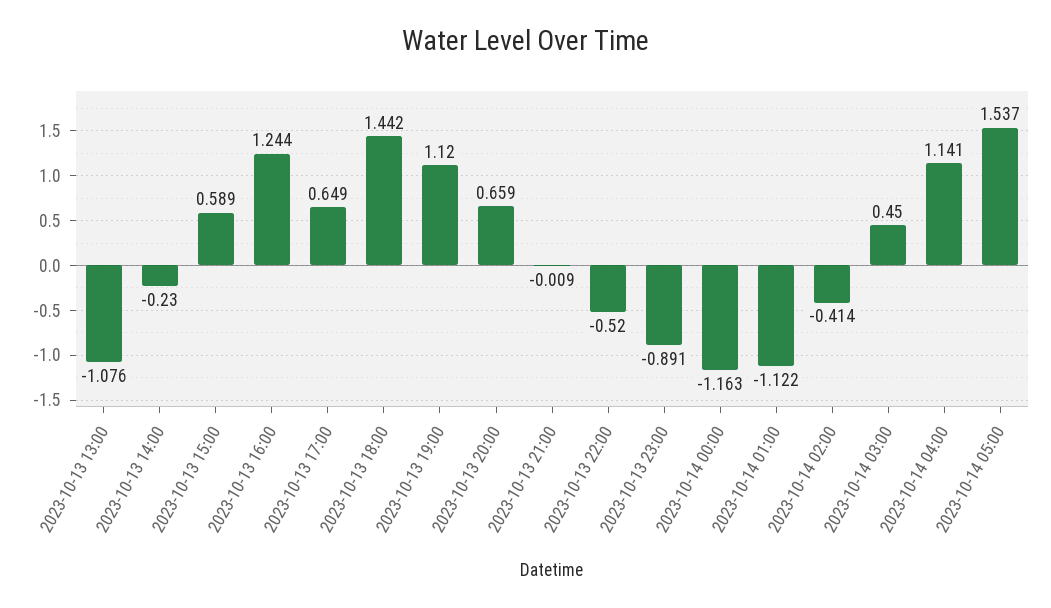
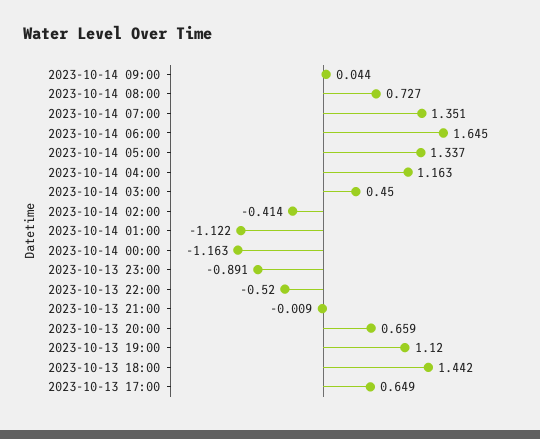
2023-10-13 13:00: -1.076 -> none
2023-10-13 14:00: -0.23 -> none
2023-10-13 15:00: 0.589 -> none
2023-10-13 16:00: 1.244 -> none
2023-10-14 04:00: 1.141 -> 1.163
2023-10-14 05:00: 1.537 -> 1.337
2023-10-14 09:00: none -> 0.044
2023-10-14 08:00: none -> 0.727
2023-10-14 07:00: none -> 1.351
2023-10-14 06:00: none -> 1.645

